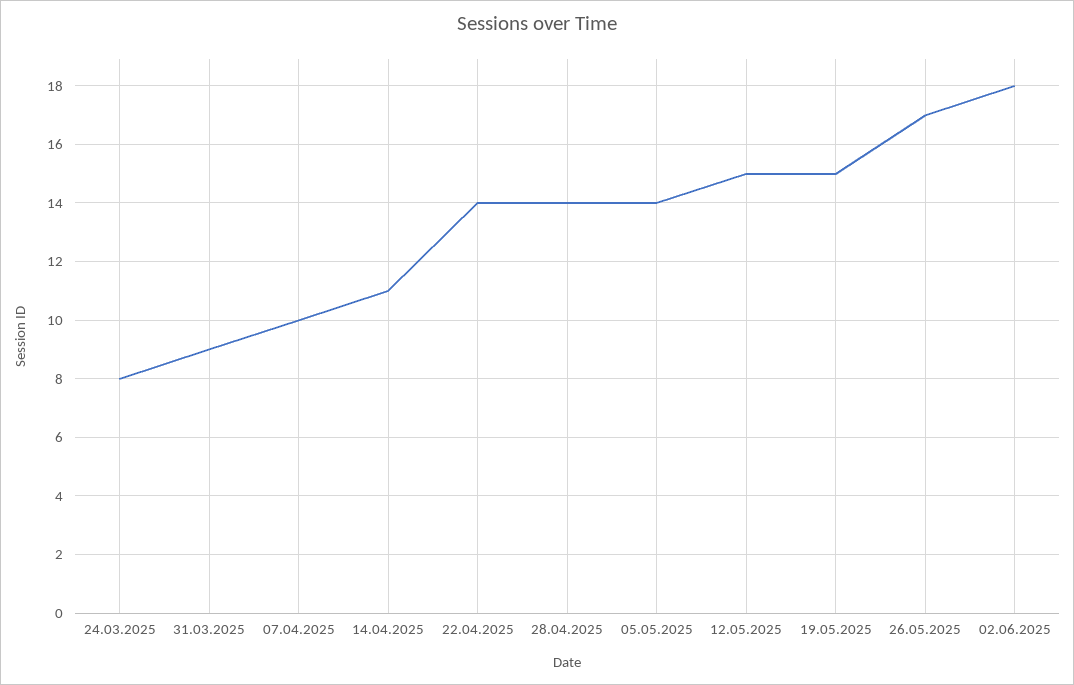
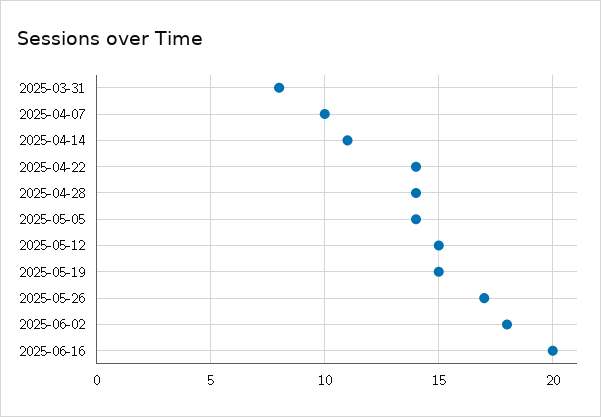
24.03.2025: 8 -> none
31.03.2025: 9 -> 8
2025-06-16: none -> 20

